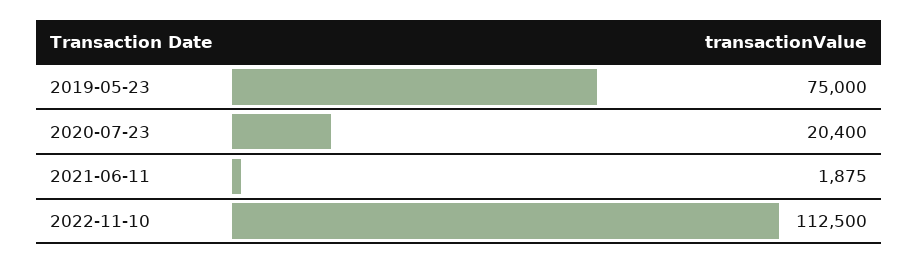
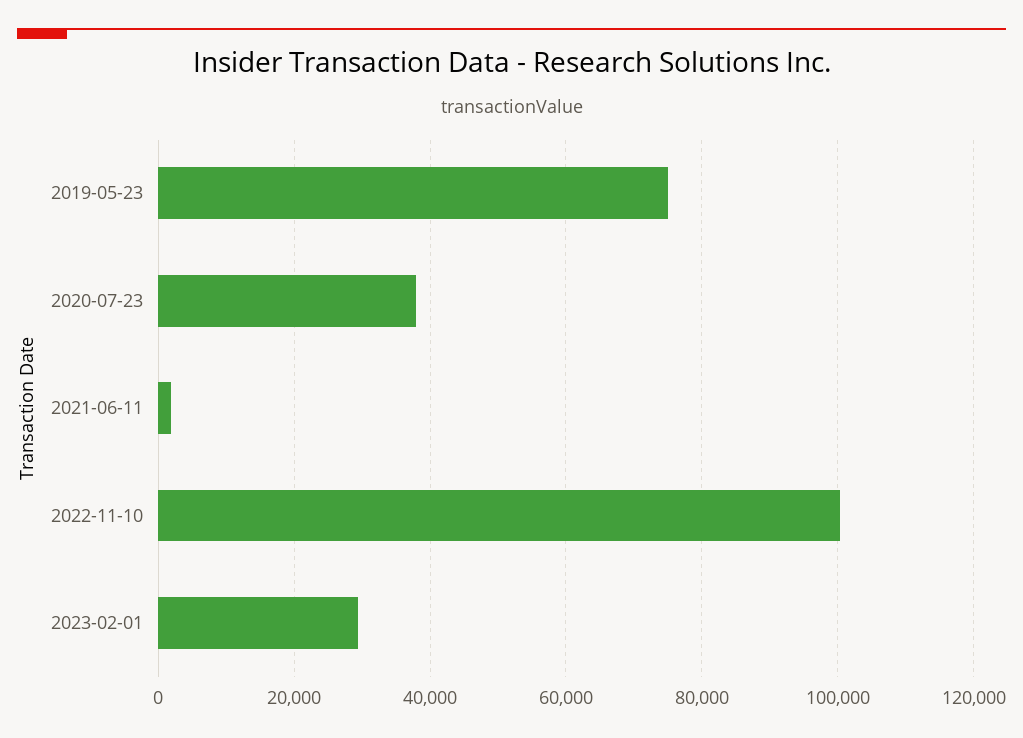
2020-07-23: 20400 -> 38000
2022-11-10: 112500 -> 100000
2023-02-01: none -> 30000

